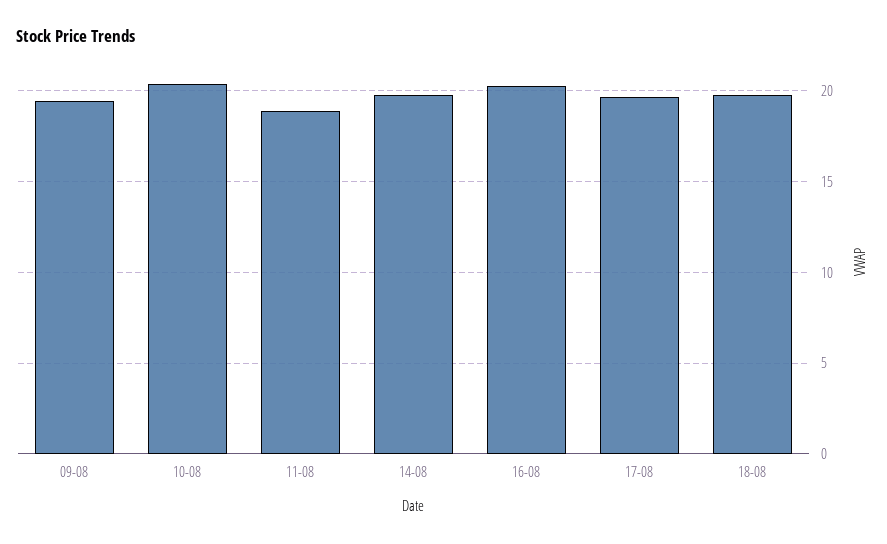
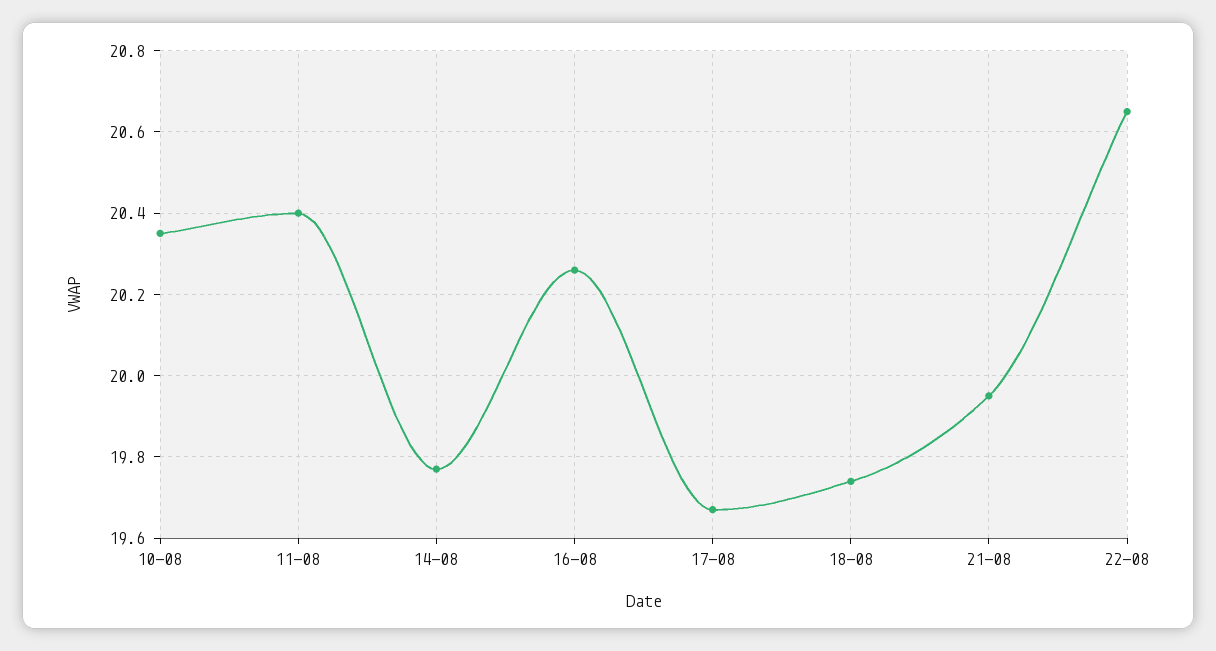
09-08: 19.5 -> none
11-08: 19 -> 20.4
21-08: none -> 19.95
22-08: none -> 20.65

